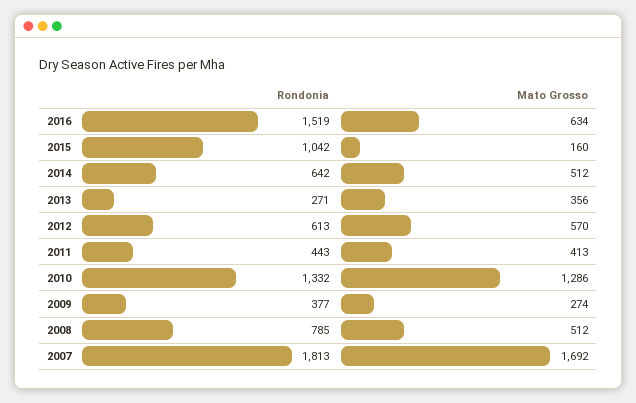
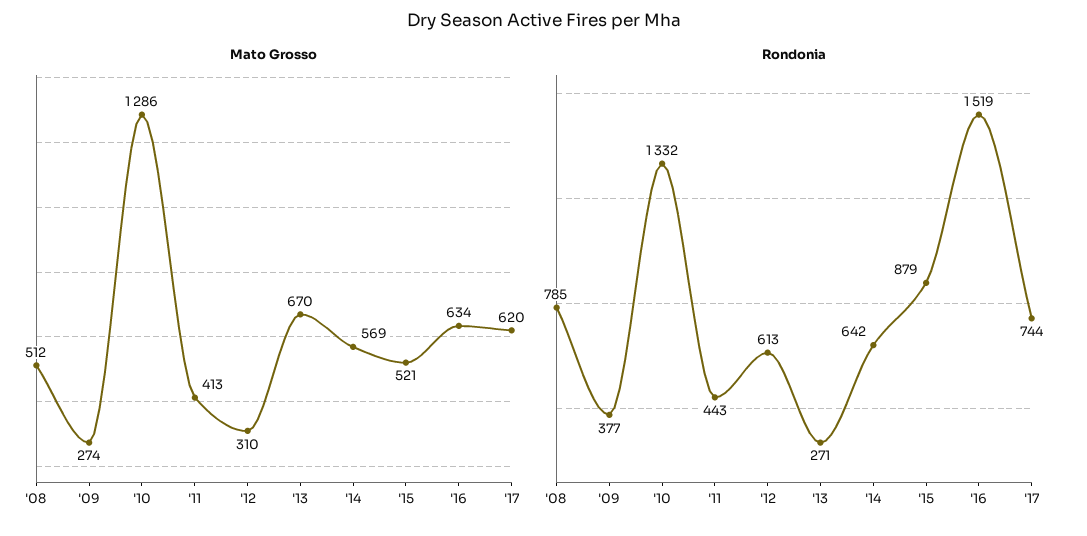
Rondonia, 2015: 1042 -> 879
Mato Grosso, 2015: 160 -> 521
Mato Grosso, 2014: 512 -> 569
Mato Grosso, 2013: 356 -> 670
Mato Grosso, 2012: 570 -> 310
Rondonia, 2007: 1813 -> none
Mato Grosso, 2007: 1692 -> none
Mato Grosso, '17: none -> 620
Rondonia, '17: none -> 744

